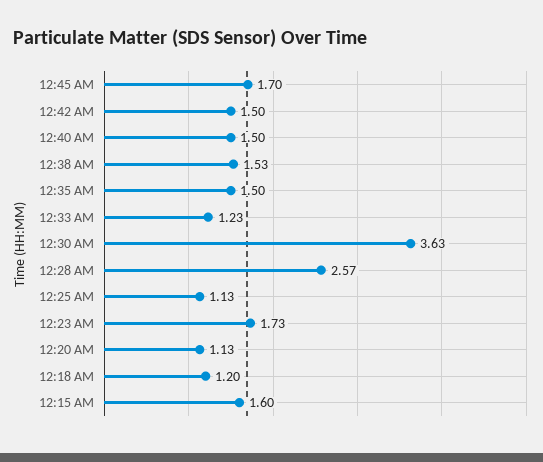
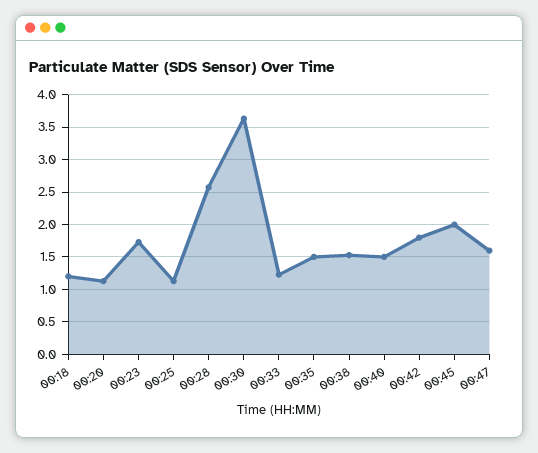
12:45 AM: 1.7 -> 2
12:42 AM: 1.5 -> 1.8
12:15 AM: 1.6 -> none
00:47: none -> 1.6

